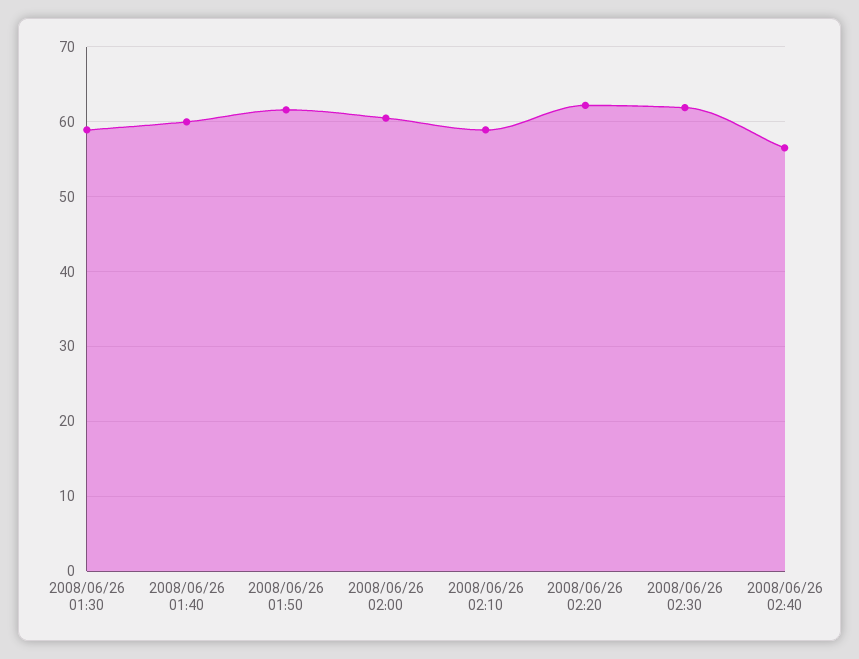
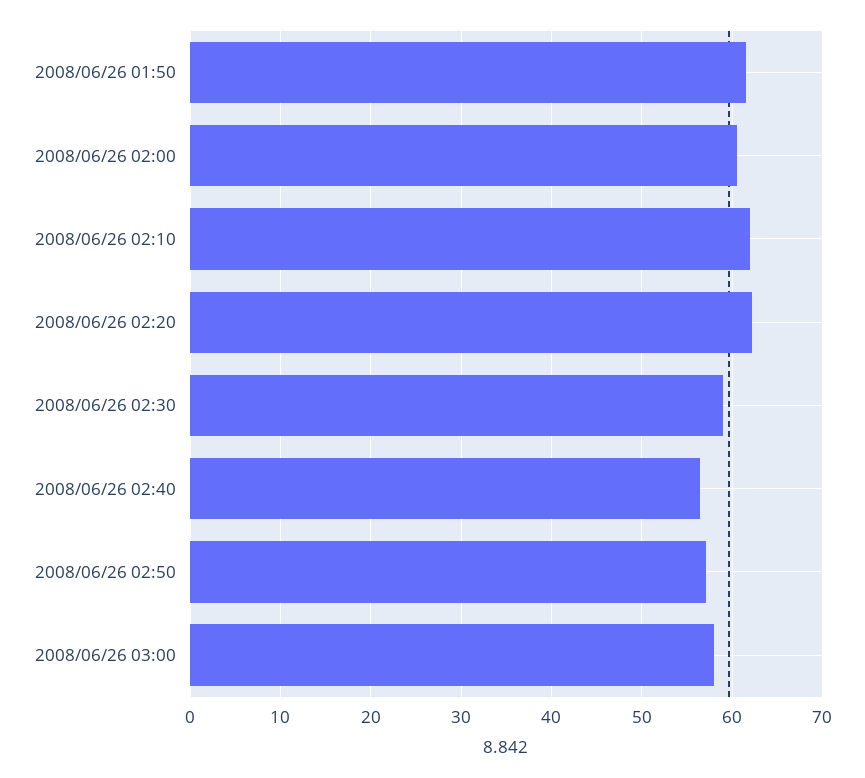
2008/06/26 01:30: 59 -> none
2008/06/26 01:40: 60 -> none
2008/06/26 02:10: 59 -> 62
2008/06/26 02:30: 62 -> 59
2008/06/26 02:50: none -> 57
2008/06/26 03:00: none -> 58

